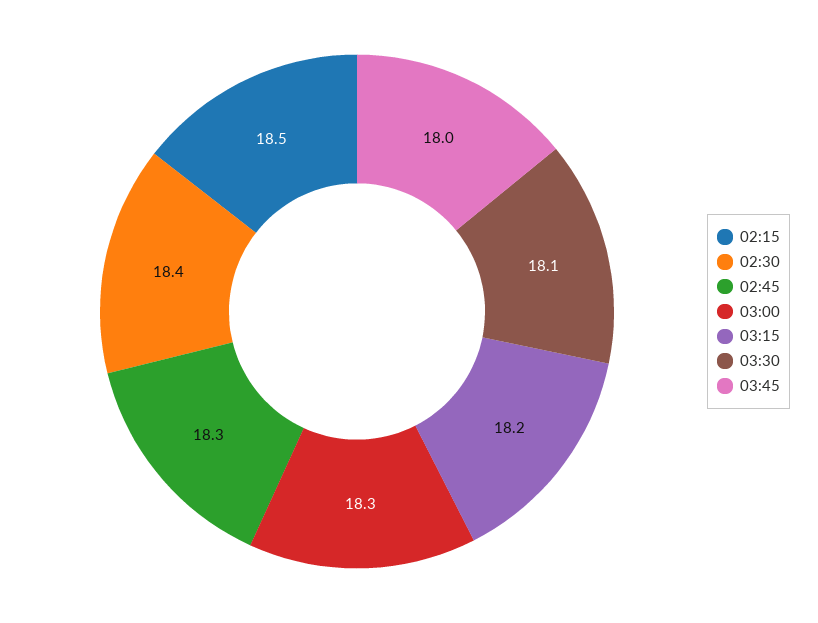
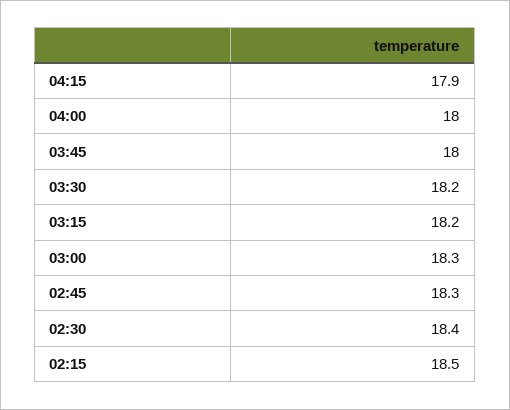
03:30: 18.1 -> 18.2
04:15: none -> 17.9
04:00: none -> 18

